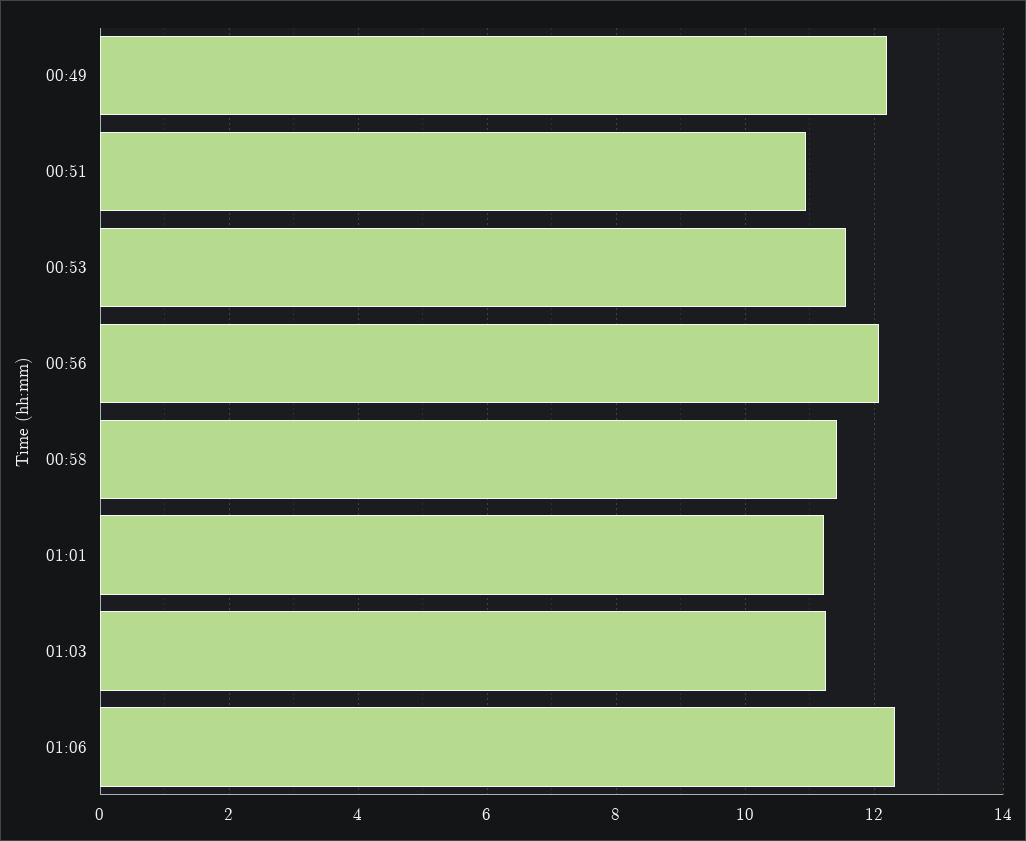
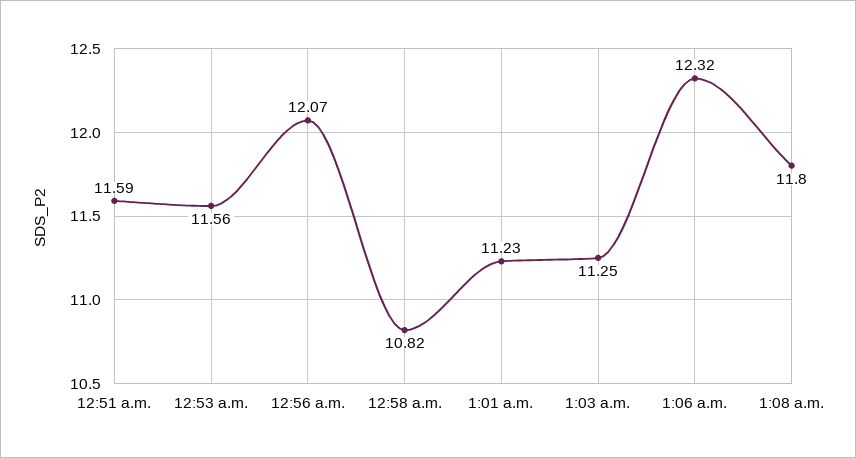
00:49: 12.2 -> none
00:51: 11 -> 11.59
00:58: 11.4 -> 10.82
1:08 a.m.: none -> 11.8

